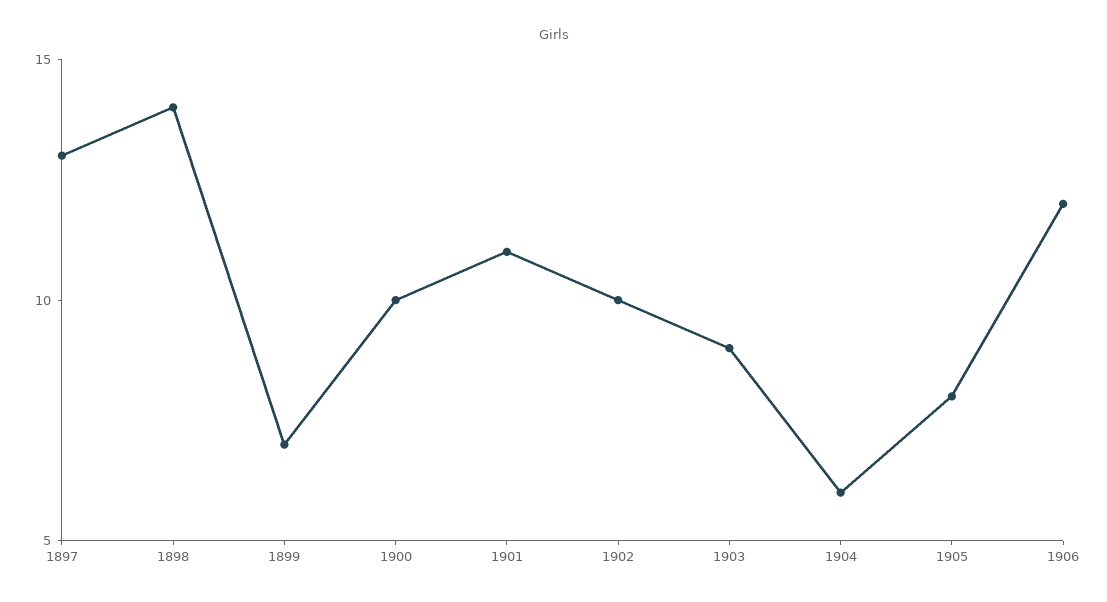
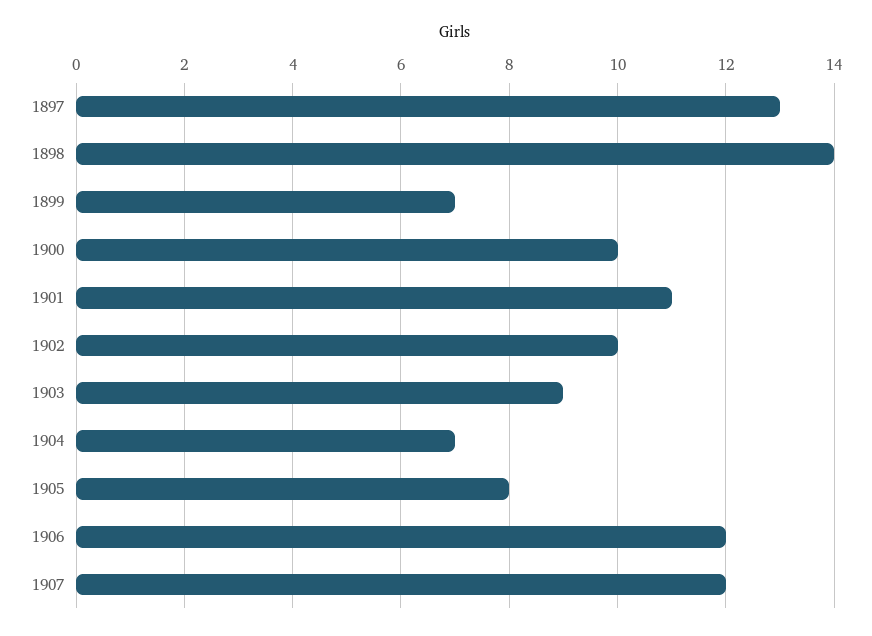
1904: 6 -> 7
1907: none -> 12

